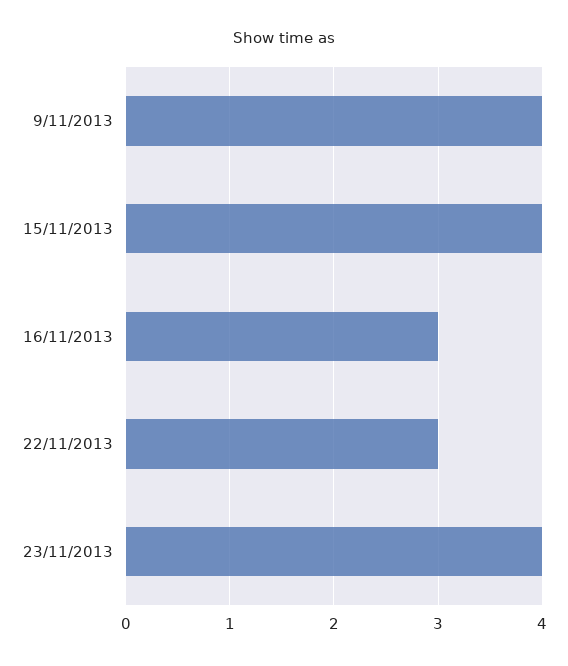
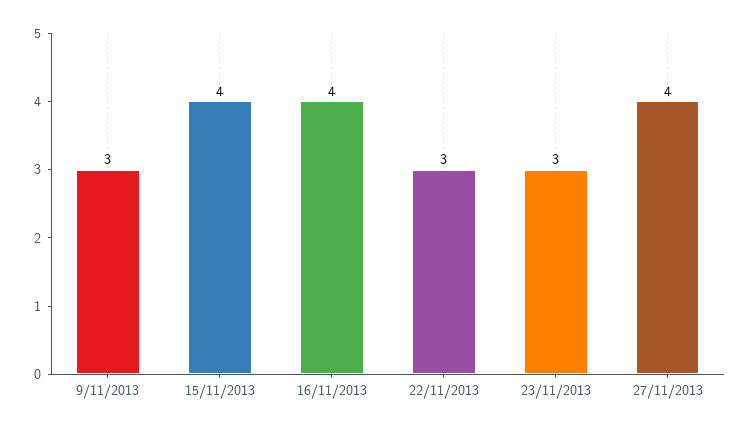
9/11/2013: 4 -> 3
16/11/2013: 3 -> 4
23/11/2013: 4 -> 3
27/11/2013: none -> 4

